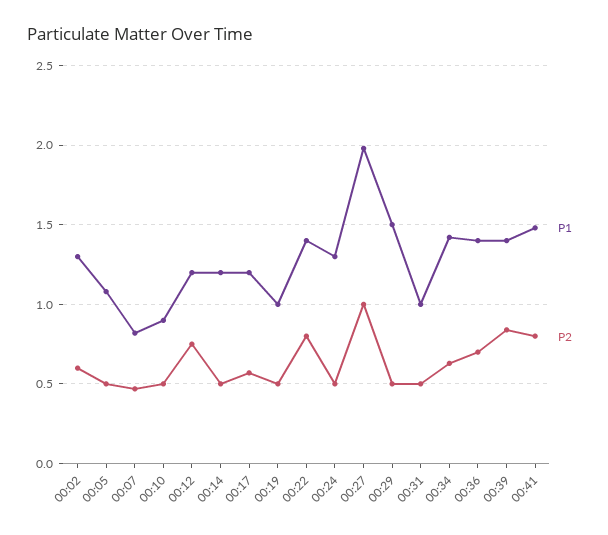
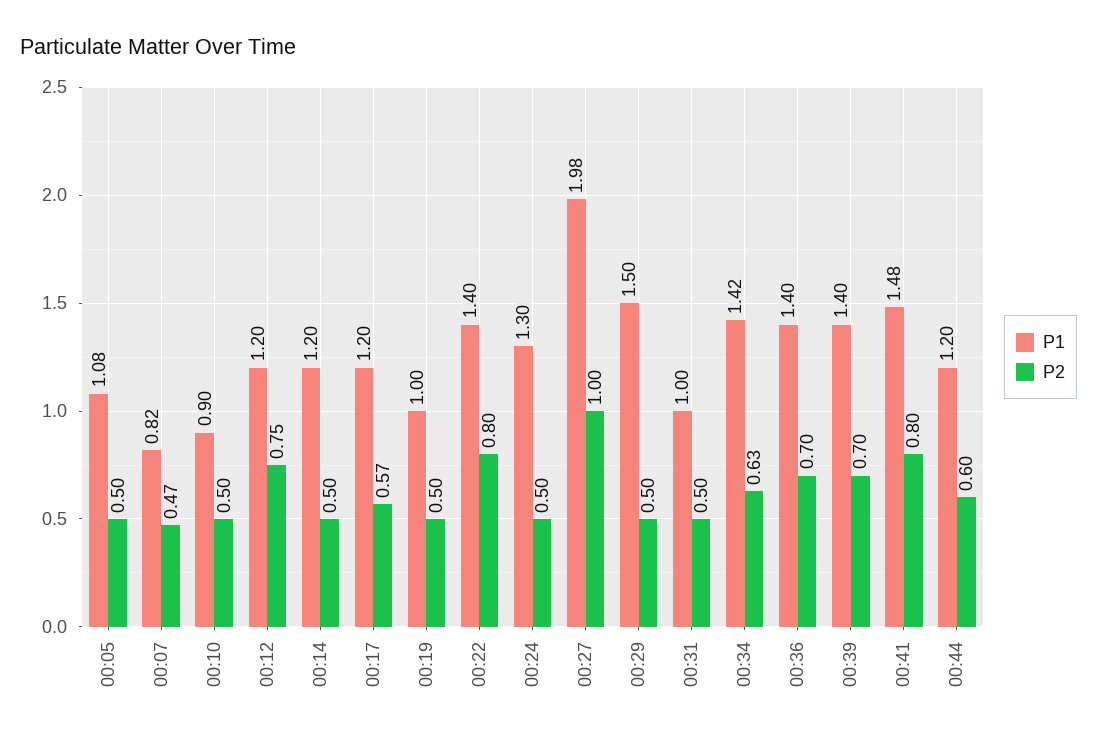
P1, 00:02: 1.3 -> none
P2, 00:02: 0.6 -> none
P2, 00:39: 0.85 -> 0.7
P1, 00:44: none -> 1.2
P2, 00:44: none -> 0.6

